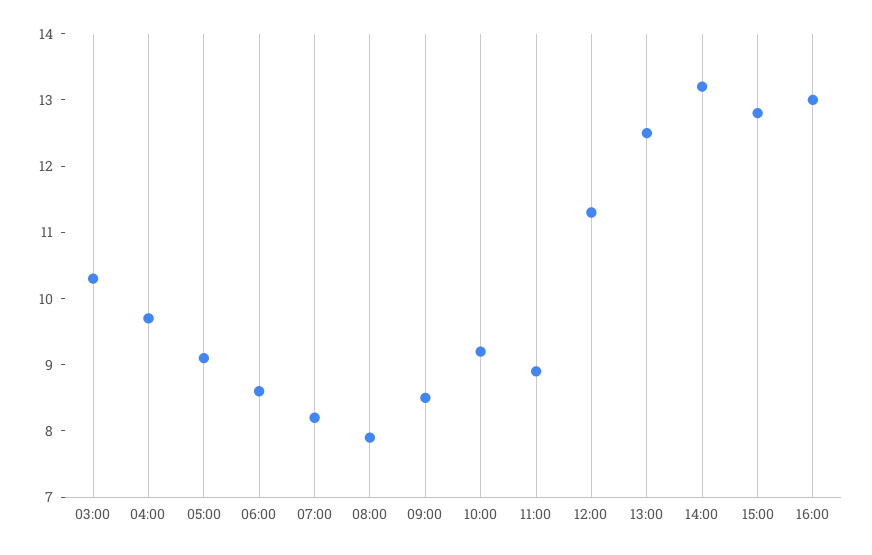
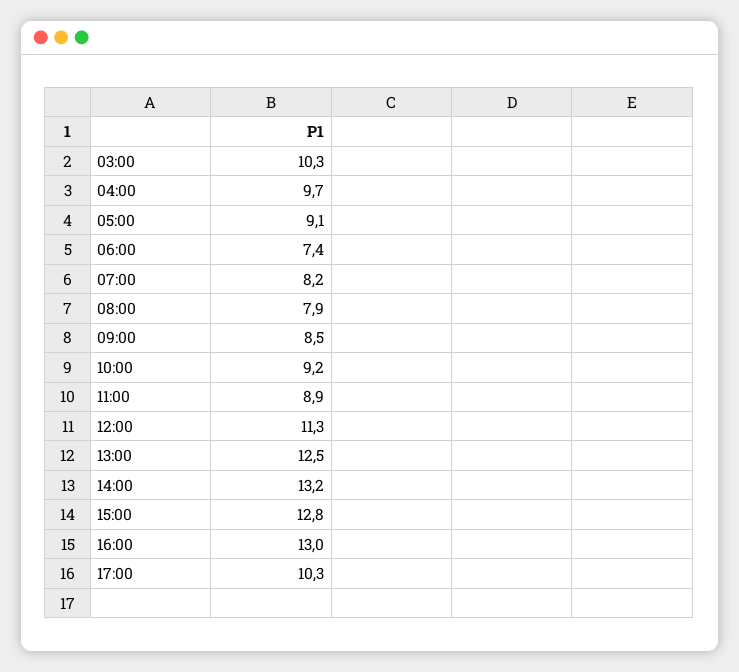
06:00: 8.5 -> 7.4
17:00: none -> 10.3

